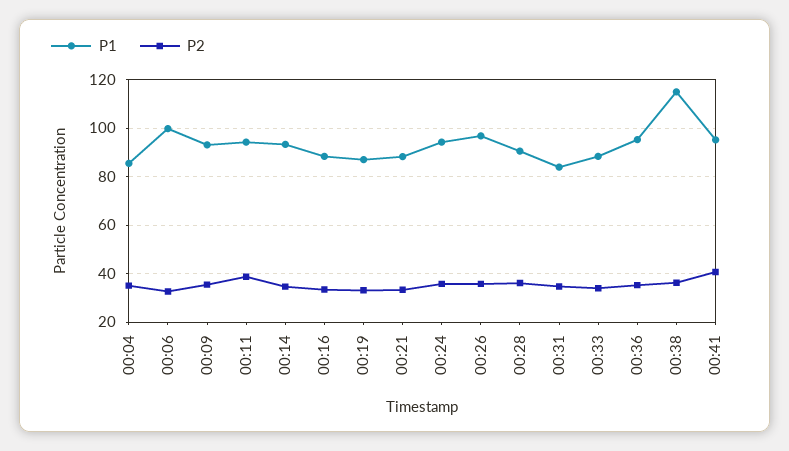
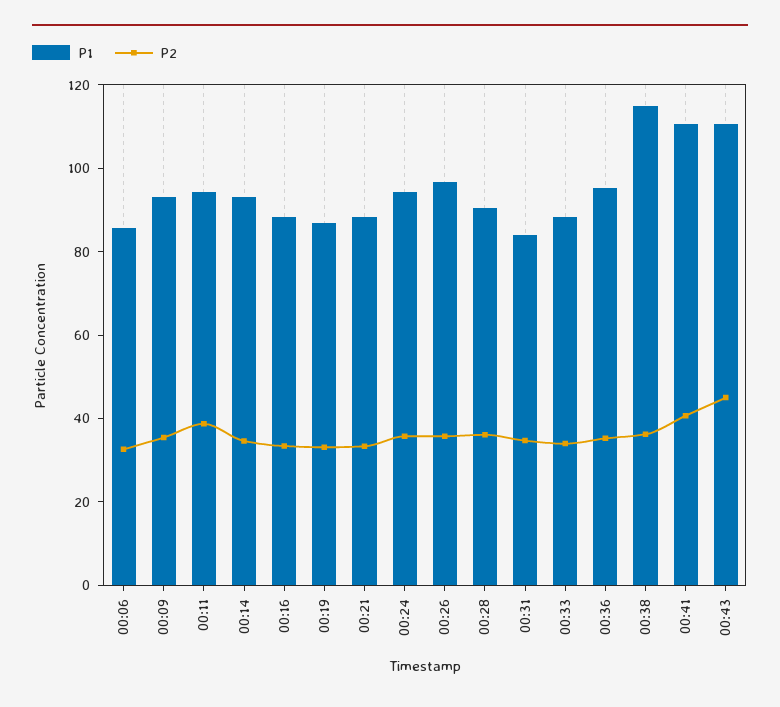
P1, 00:04: 85 -> none
P2, 00:04: 35 -> none
P1, 00:06: 100 -> 85
P1, 00:41: 95 -> 110
P1, 00:43: none -> 110
P2, 00:43: none -> 45

